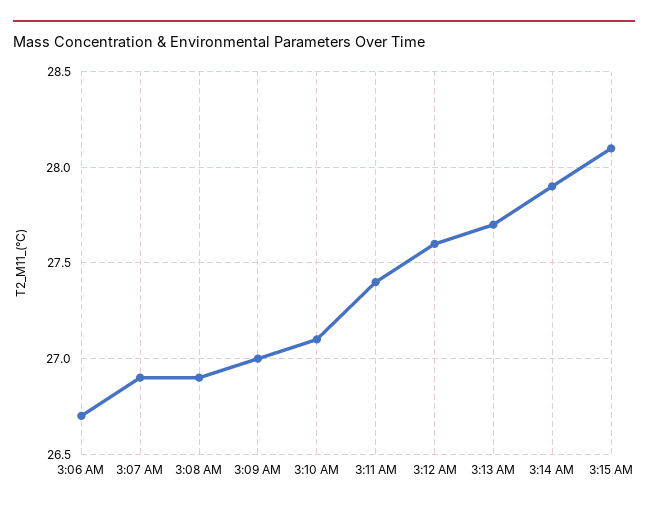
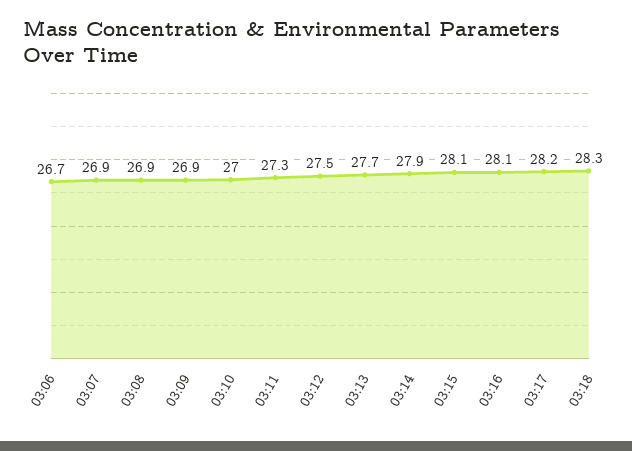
3:09 AM: 27 -> 26.9
3:10 AM: 27.1 -> 27
3:11 AM: 27.4 -> 27.3
3:12 AM: 27.6 -> 27.5
03:16: none -> 28.1
03:17: none -> 28.2
03:18: none -> 28.3

